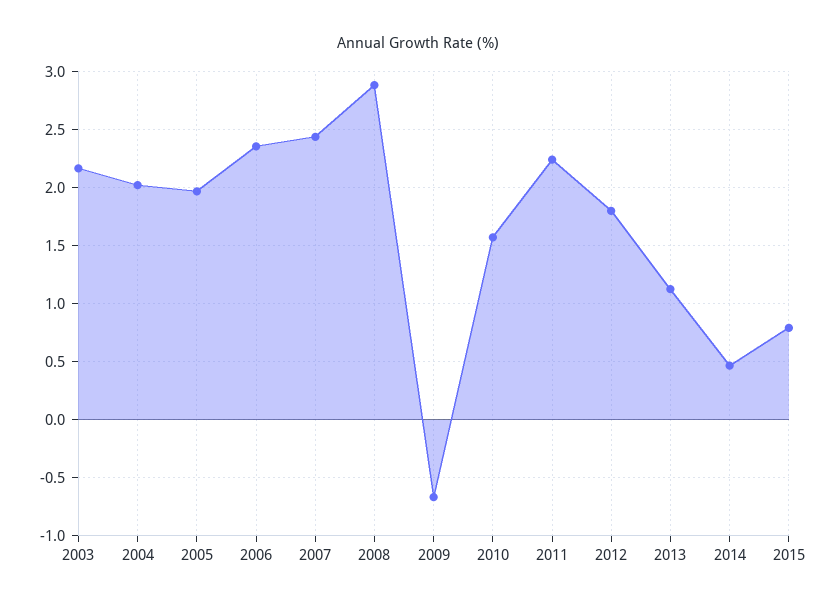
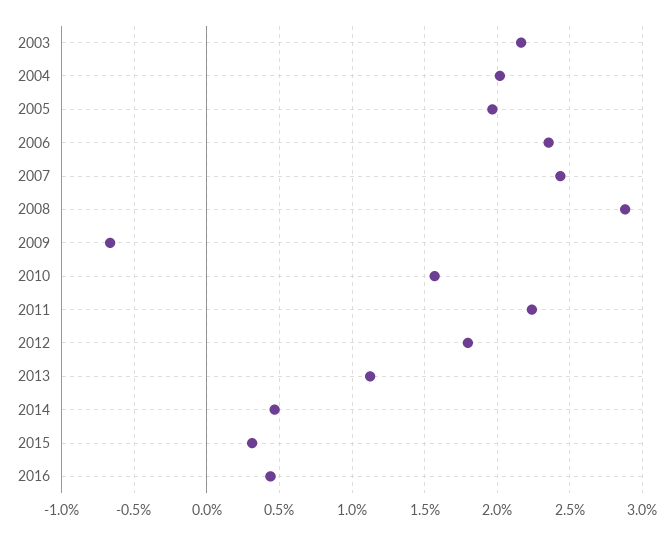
2015: 0.8 -> 0.3
2016: none -> 0.45

